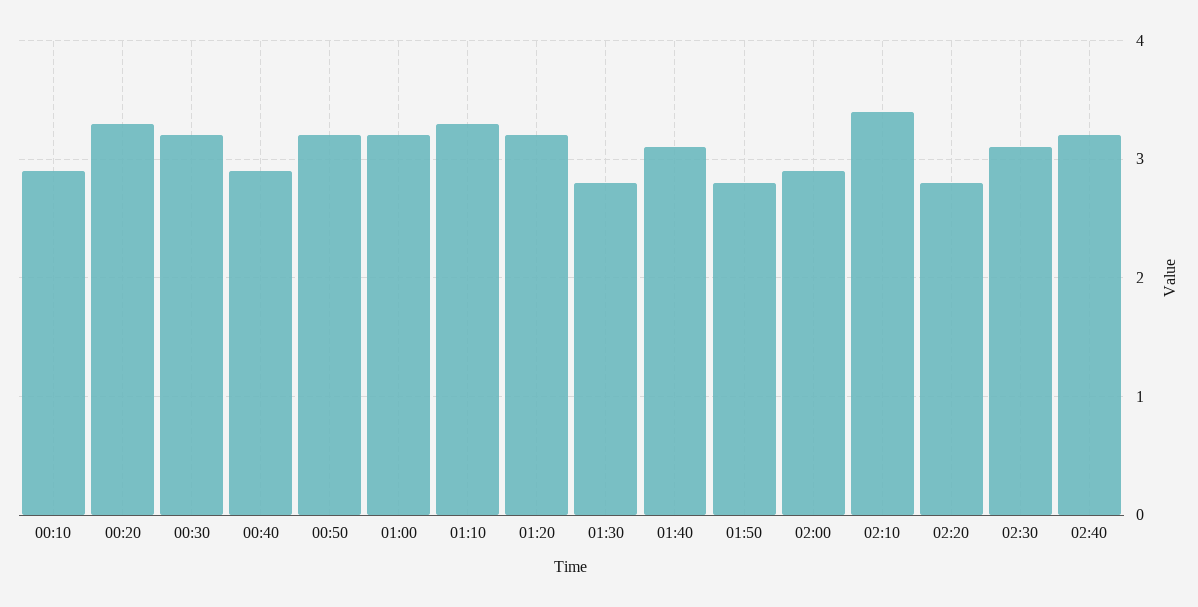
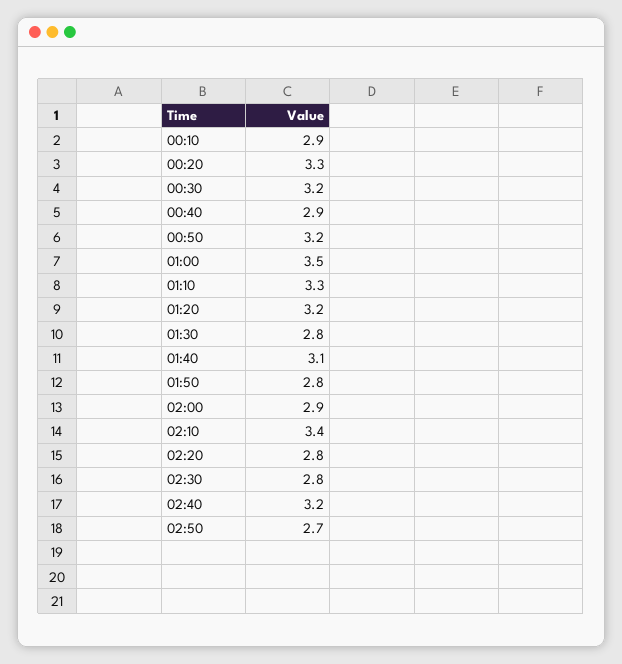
01:00: 3.2 -> 3.5
02:30: 3.1 -> 2.8
02:50: none -> 2.7

